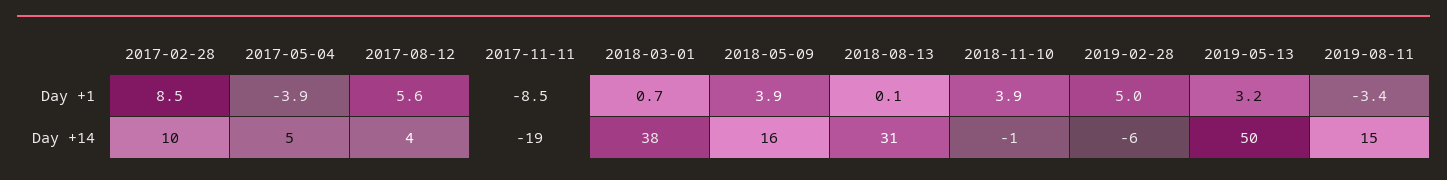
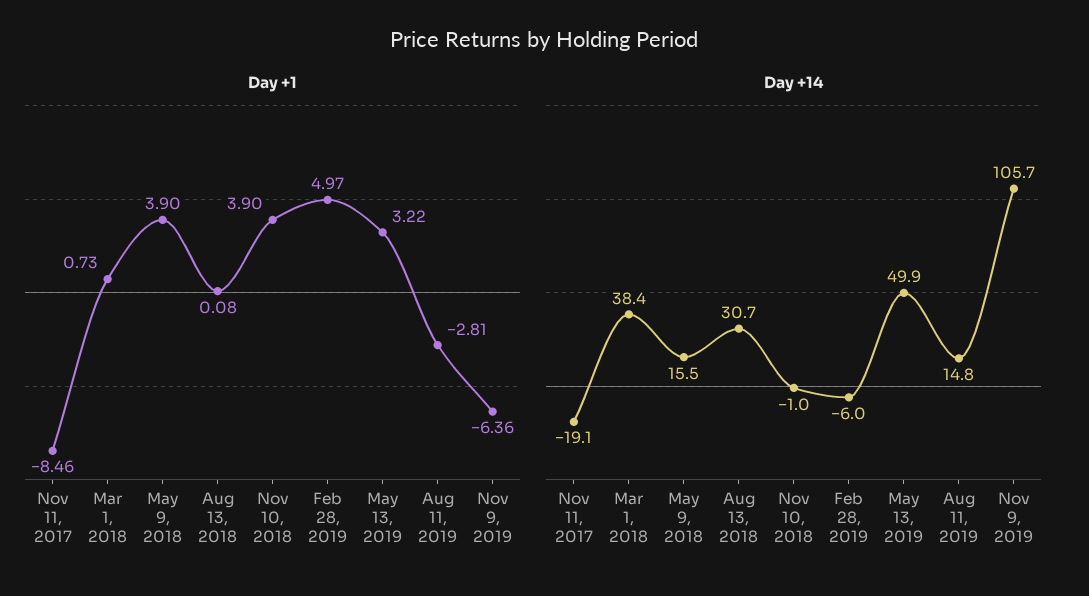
Day +1, 2017-02-28: 8.5 -> none
Day +1, 2017-05-04: -3.9 -> none
Day +1, 2017-08-12: 5.6 -> none
Day +1, 2019-08-11: -3.4 -> -2.81
Day +14, 2017-02-28: 10 -> none
Day +14, 2017-05-04: 5 -> none
Day +14, 2017-08-12: 4 -> none
Day +1, Nov 9, 2019: none -> -6.36
Day +14, Nov 9, 2019: none -> 105.7

